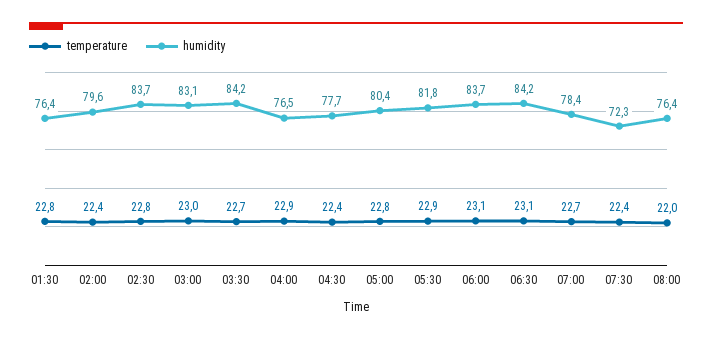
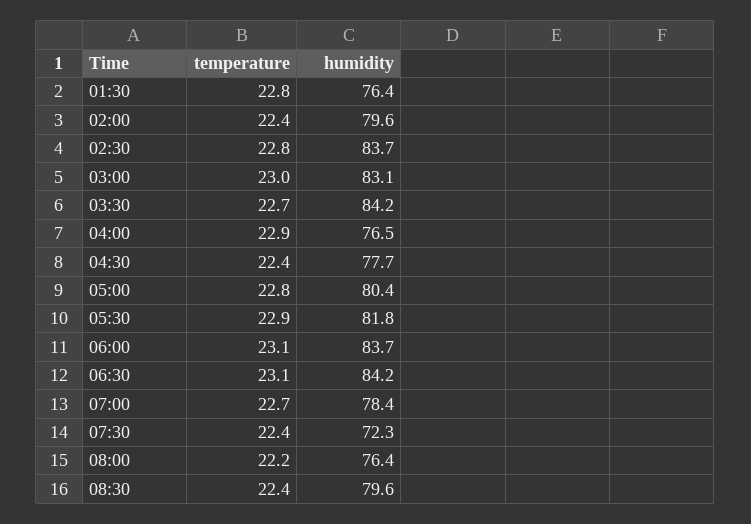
temperature, 08:00: 22 -> 22.2
temperature, 08:30: none -> 22.4
humidity, 08:30: none -> 79.6

